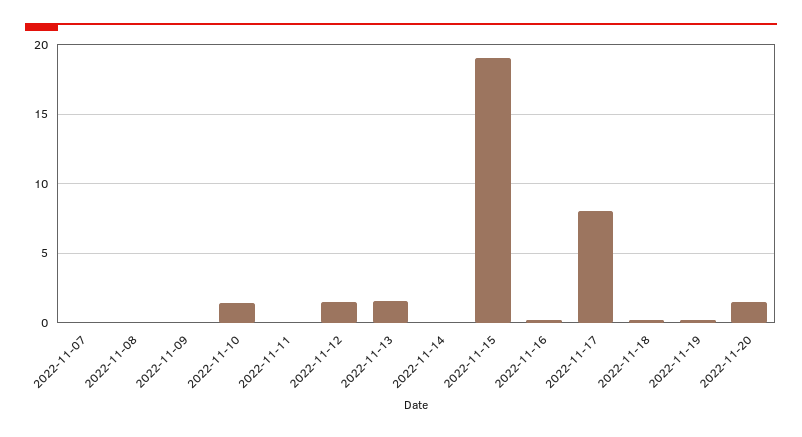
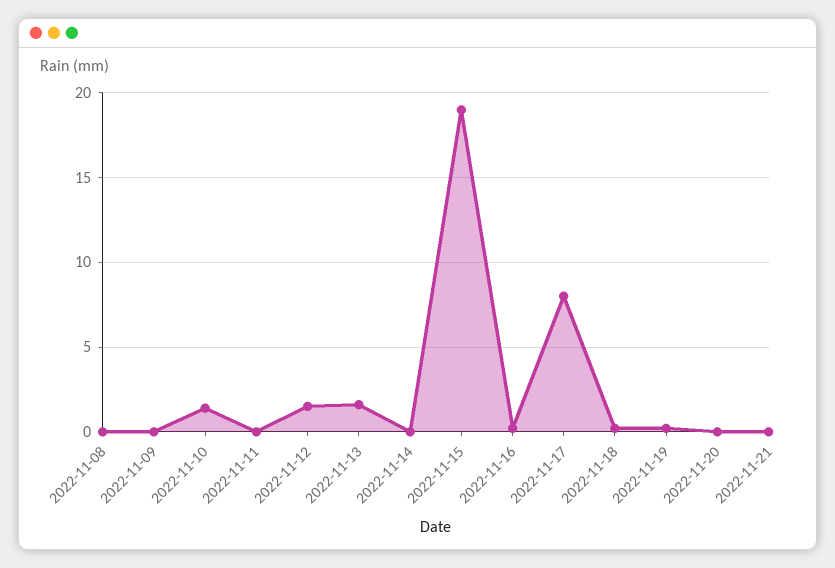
2022-11-07: 0 -> none
2022-11-20: 1.5 -> 0
2022-11-21: none -> 0

